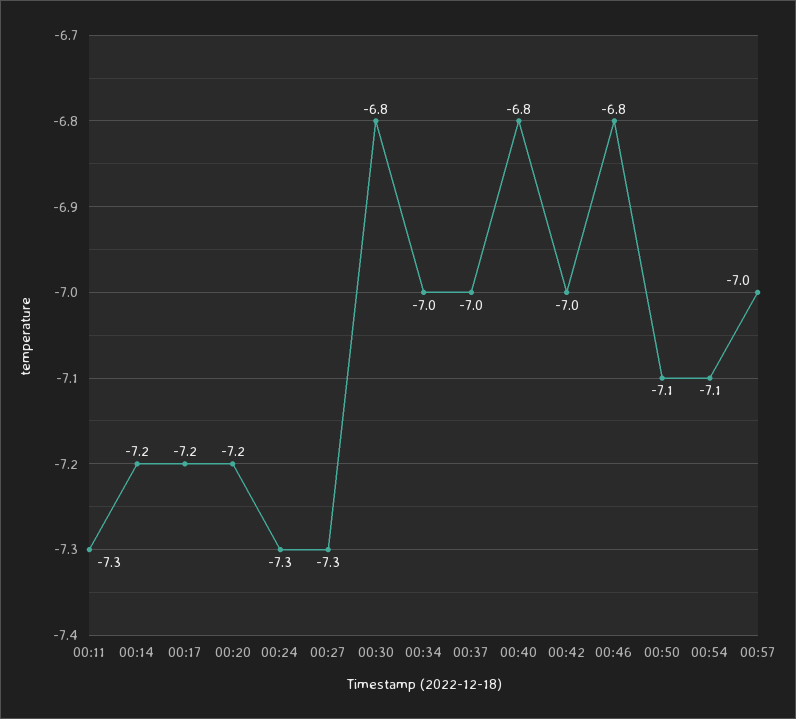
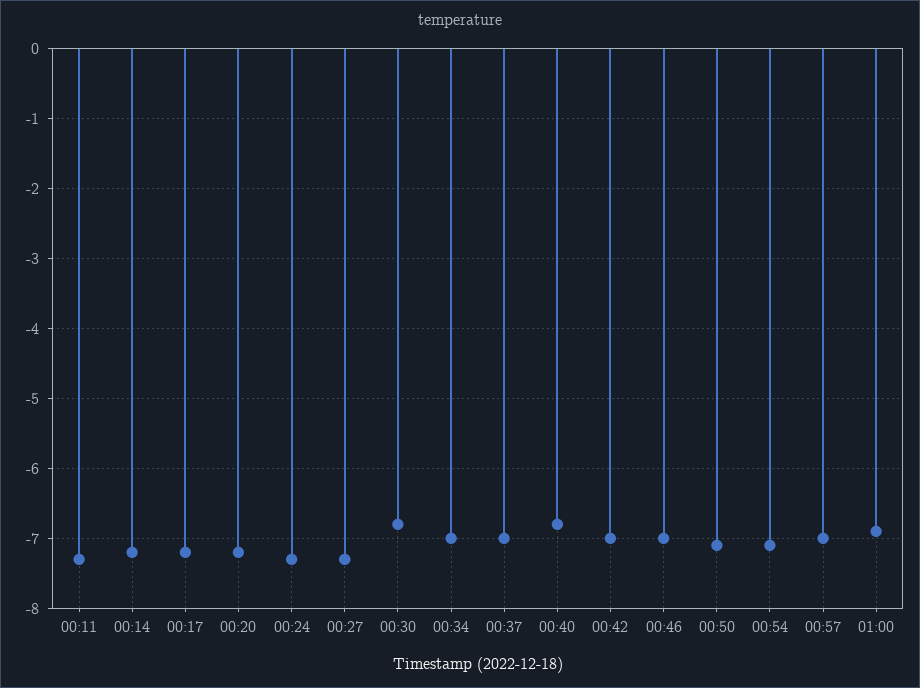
00:46: -6.8 -> -7
01:00: none -> -6.9

